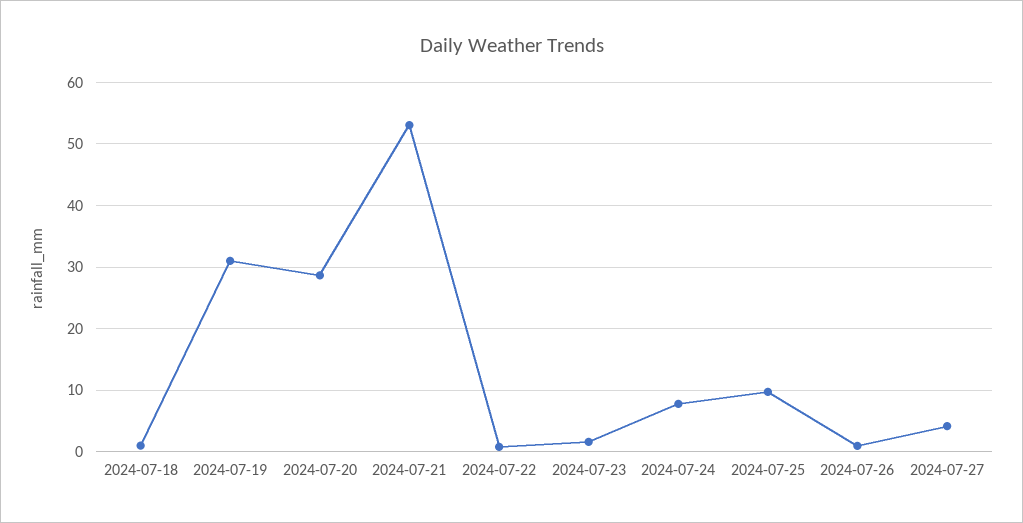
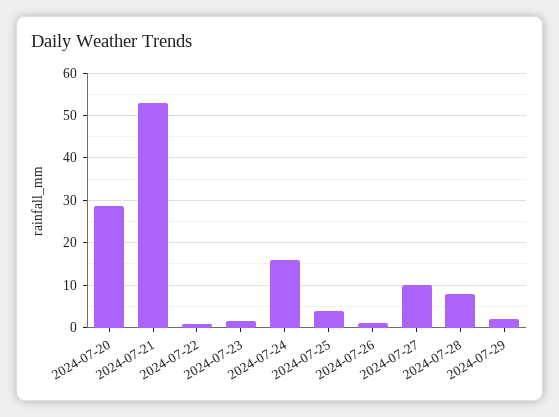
2024-07-18: 1 -> none
2024-07-19: 31 -> none
2024-07-24: 8 -> 16
2024-07-25: 10 -> 4
2024-07-27: 4 -> 10
2024-07-28: none -> 8
2024-07-29: none -> 2

